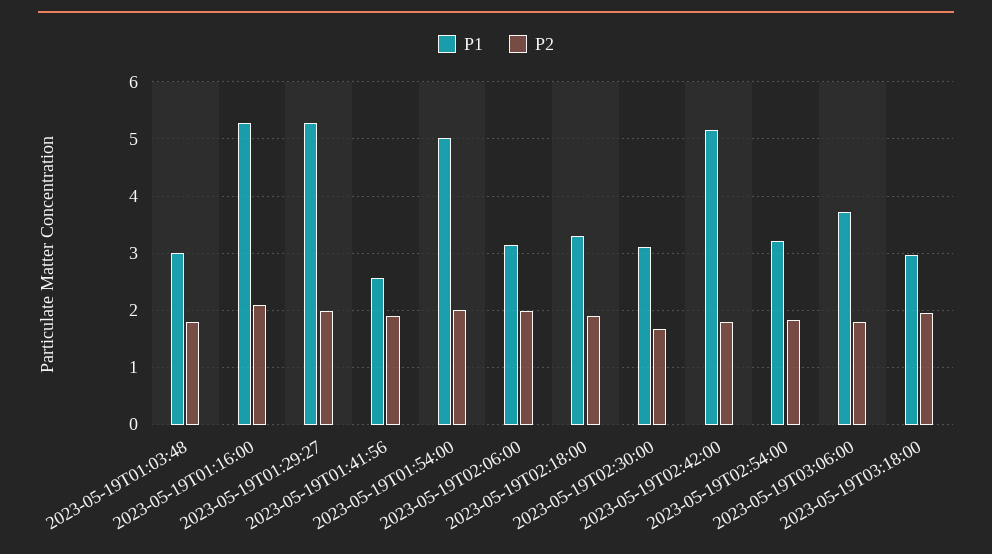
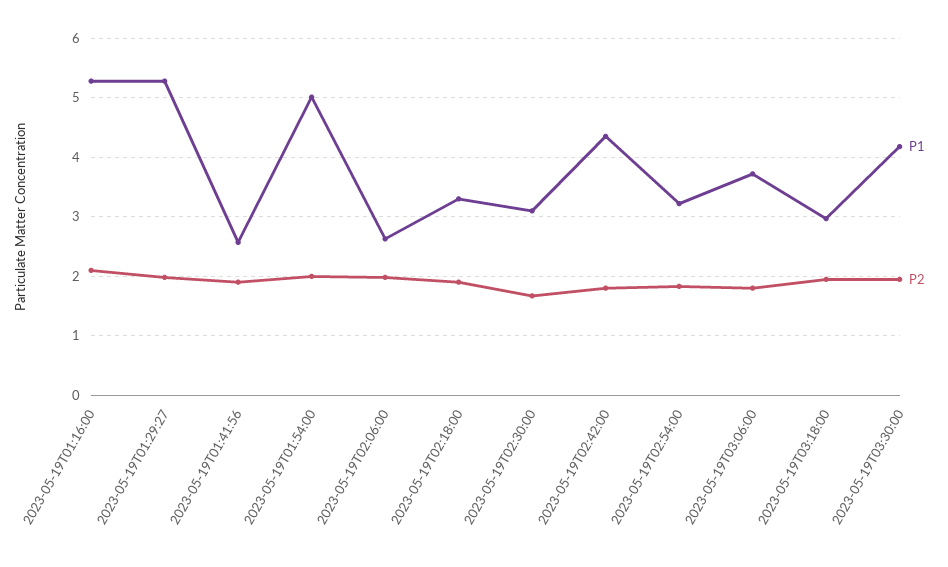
P1, 2023-05-19T01:03:48: 3 -> none
P2, 2023-05-19T01:03:48: 1.8 -> none
P1, 2023-05-19T02:06:00: 3.2 -> 2.6
P1, 2023-05-19T02:42:00: 5.2 -> 4.4
P1, 2023-05-19T03:30:00: none -> 4.2
P2, 2023-05-19T03:30:00: none -> 2

